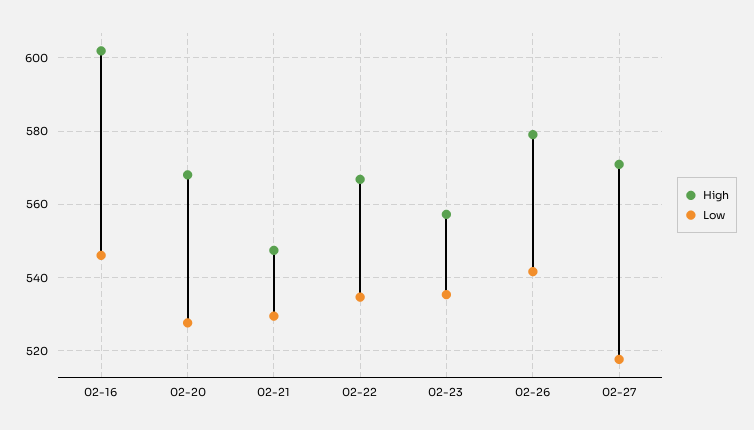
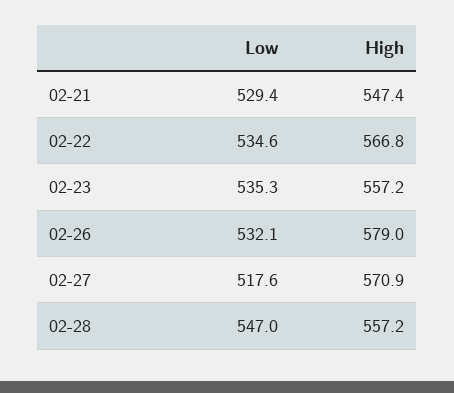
High, 02-16: 602 -> none
Low, 02-16: 546 -> none
High, 02-20: 568 -> none
Low, 02-20: 528 -> none
Low, 02-26: 542 -> 532.1
Low, 02-28: none -> 547
High, 02-28: none -> 557.2

